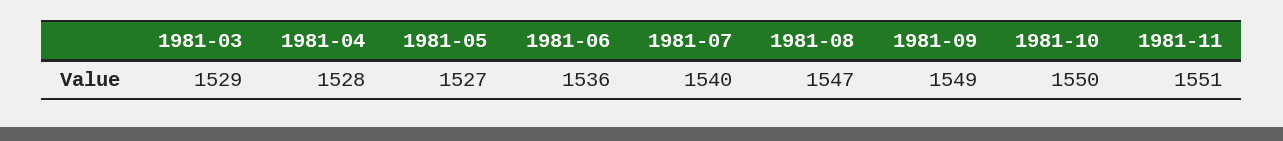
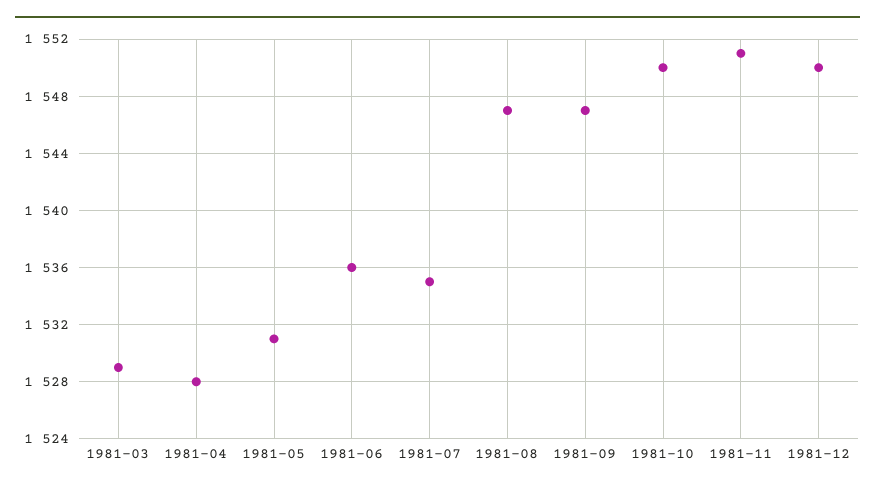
1981-05: 1527 -> 1531
1981-07: 1540 -> 1535
1981-09: 1549 -> 1547
1981-12: none -> 1550

